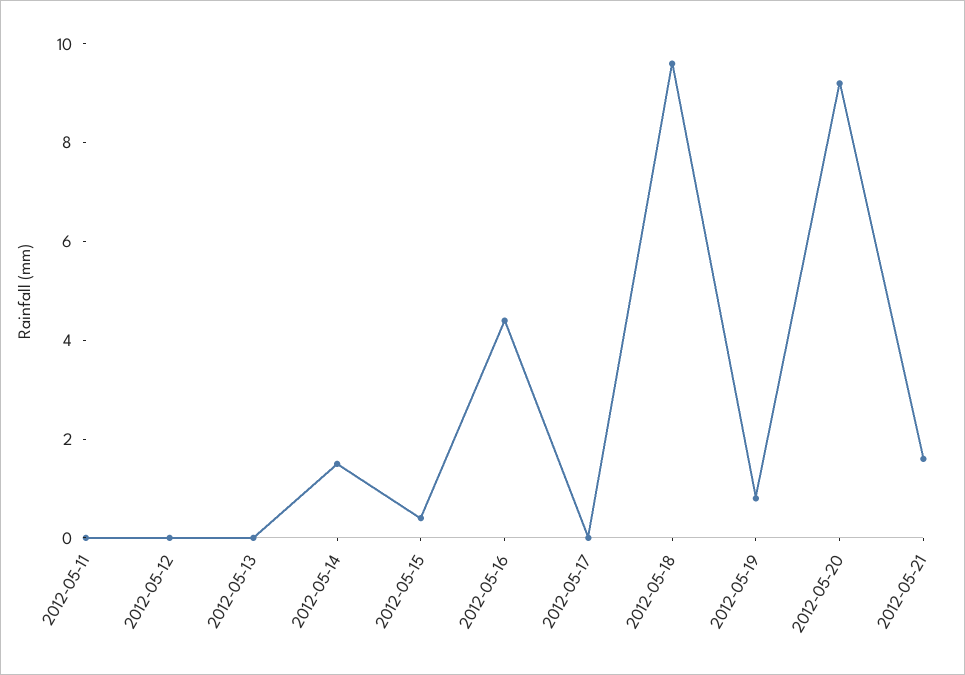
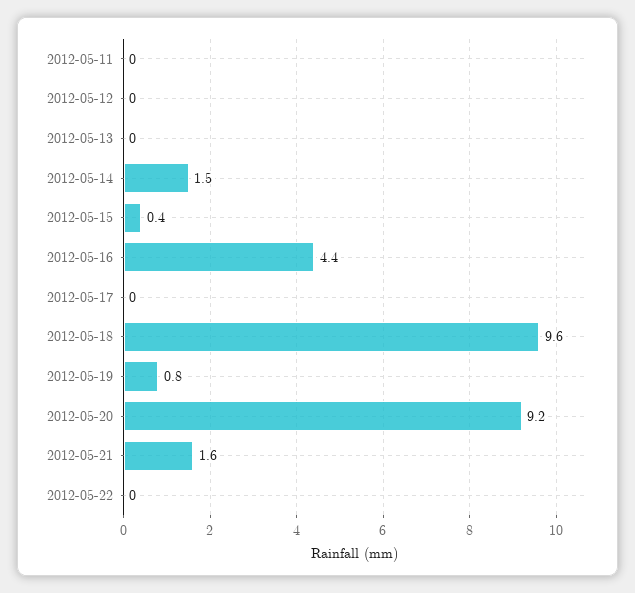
2012-05-22: none -> 0

